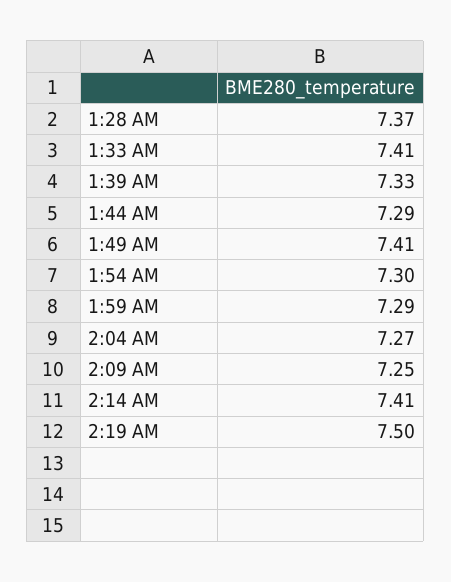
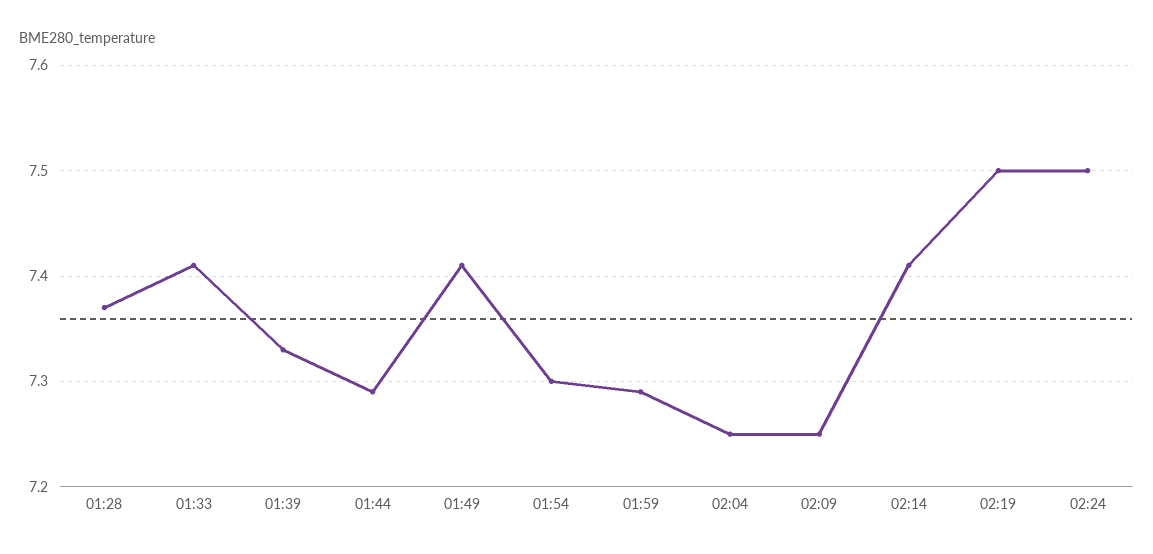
2:04 AM: 7.27 -> 7.25
02:24: none -> 7.5

